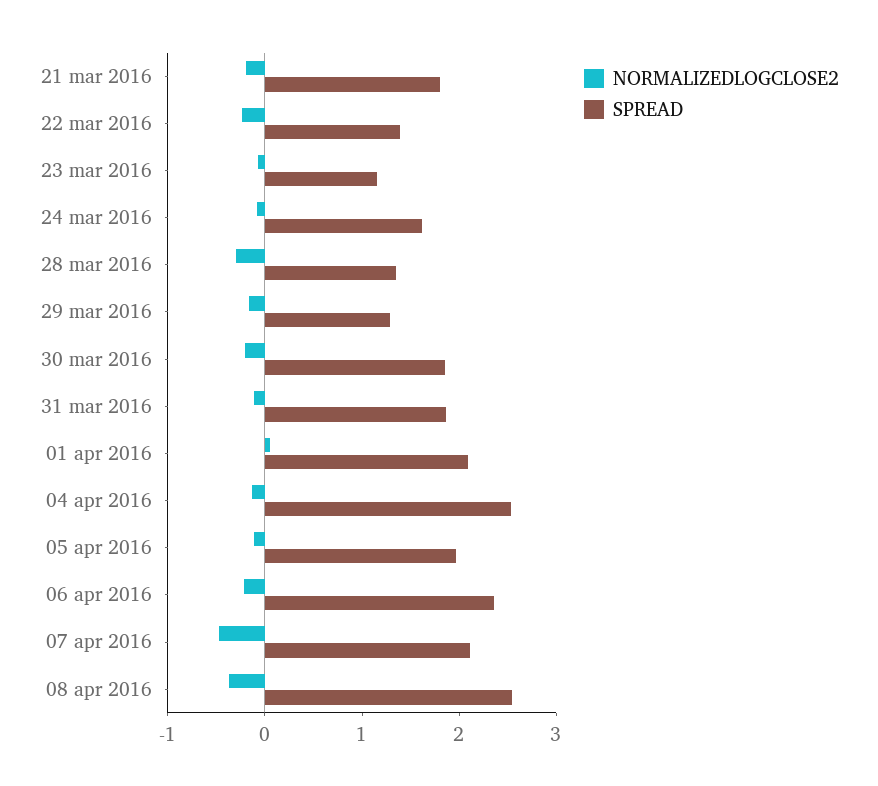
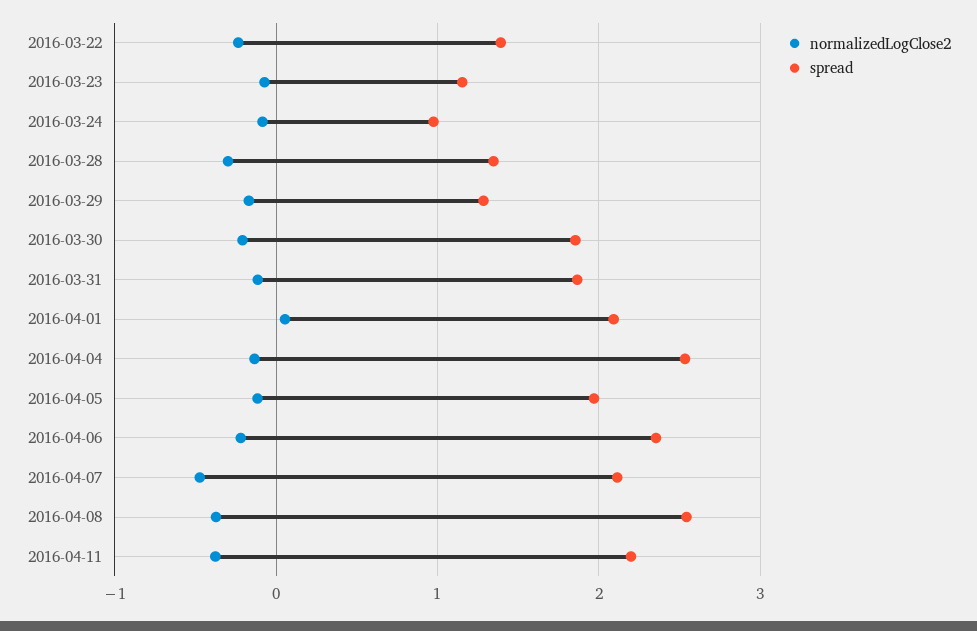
NORMALIZEDLOGCLOSE2, 21 mar 2016: -0.2 -> none
SPREAD, 21 mar 2016: 1.8 -> none
SPREAD, 24 mar 2016: 1.6 -> 1
NORMALIZEDLOGCLOSE2, 2016-04-11: none -> -0.4
SPREAD, 2016-04-11: none -> 2.2

